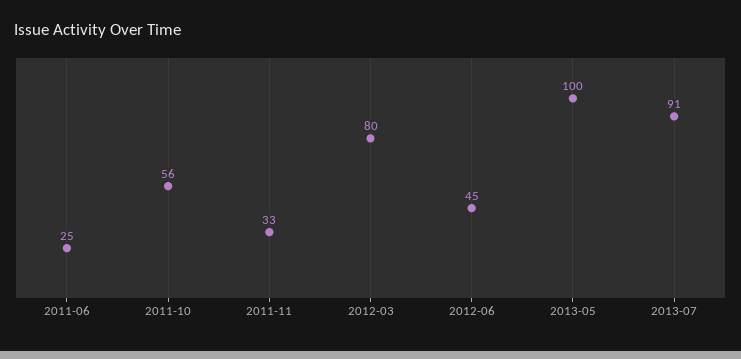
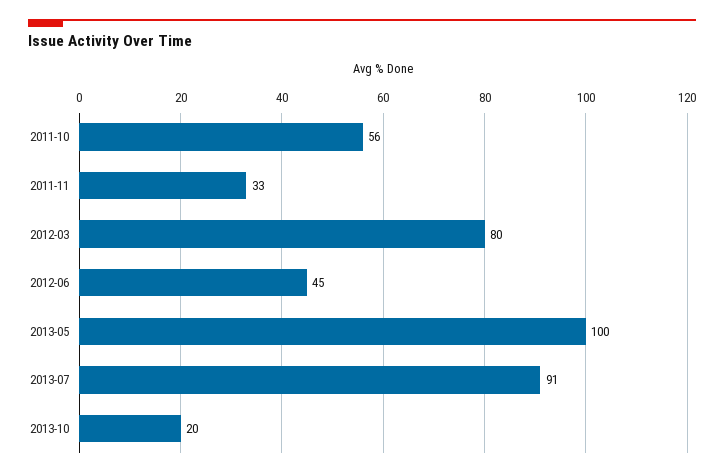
2011-06: 25 -> none
2013-10: none -> 20

